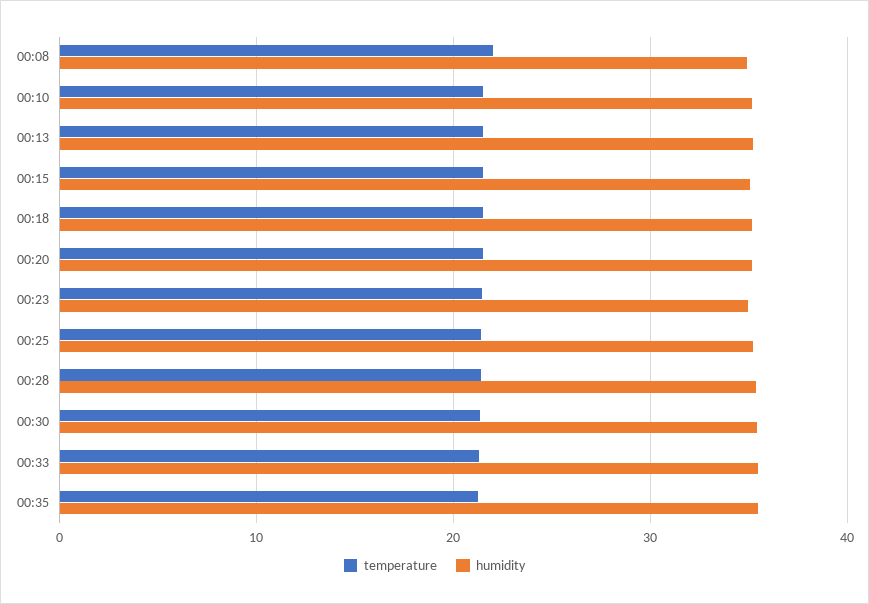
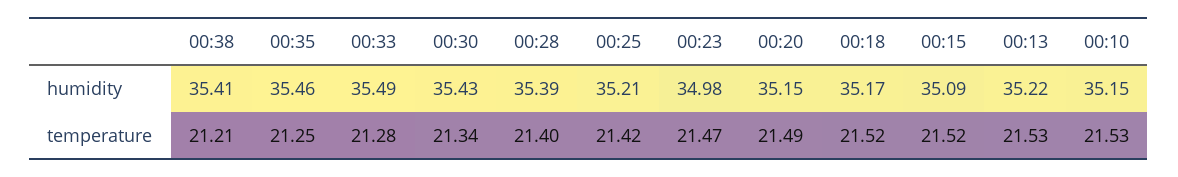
temperature, 00:08: 22 -> none
humidity, 00:08: 35 -> none
humidity, 00:38: none -> 35.41
temperature, 00:38: none -> 21.21

